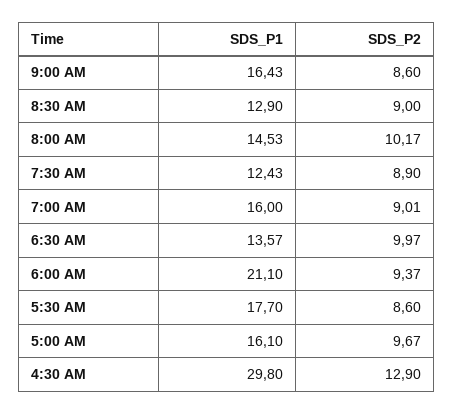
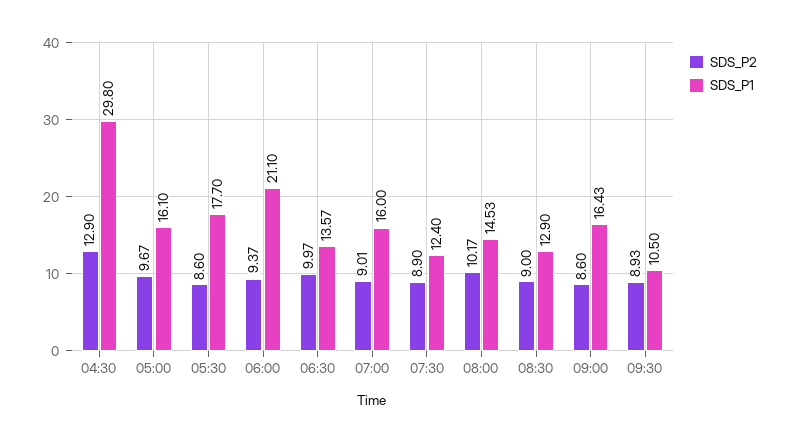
SDS_P1, 7:30 AM: 12.43 -> 12.4
SDS_P2, 09:30: none -> 8.93
SDS_P1, 09:30: none -> 10.5

